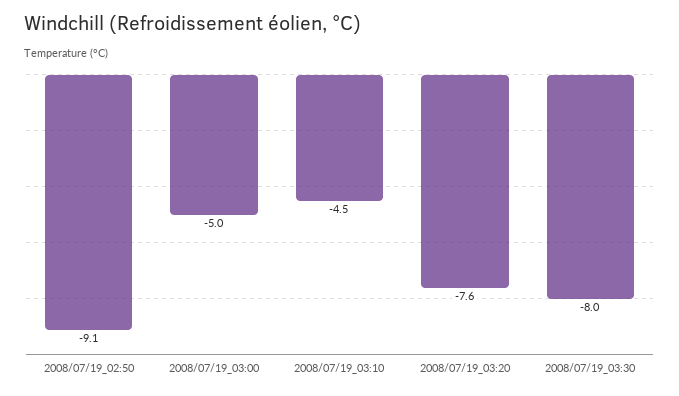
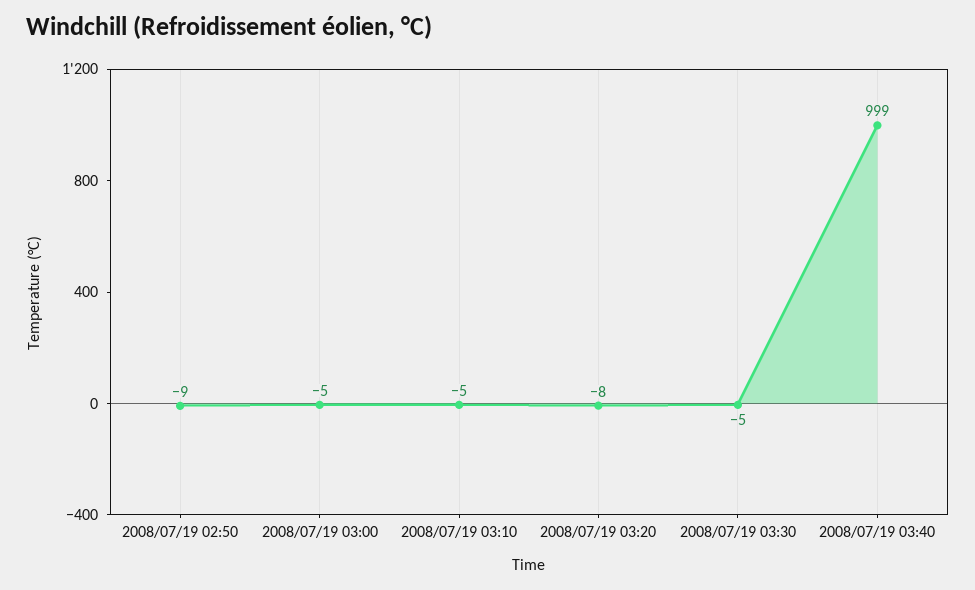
2008/07/19_03:30: -8 -> -5
2008/07/19 03:40: none -> 999

